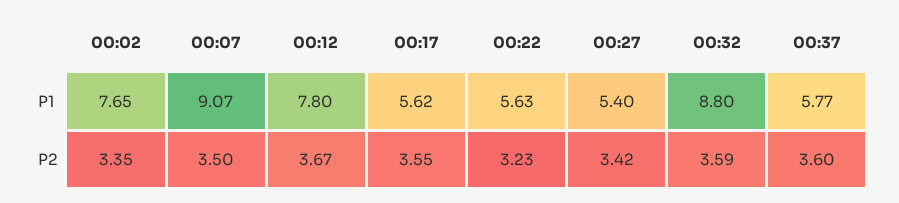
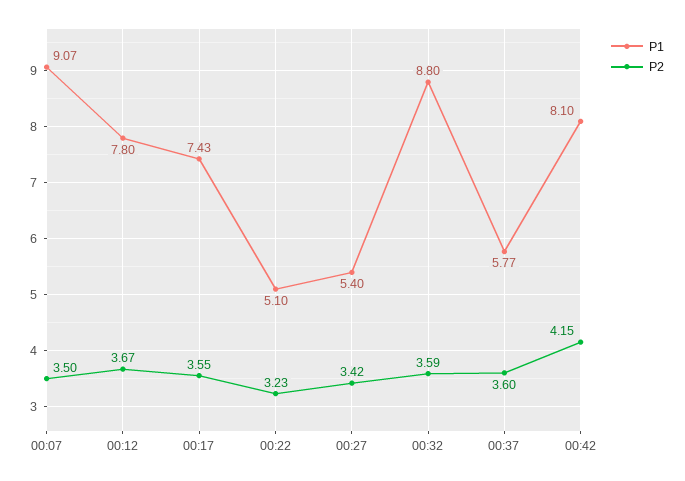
P1, 00:02: 7.65 -> none
P1, 00:17: 5.62 -> 7.43
P1, 00:22: 5.63 -> 5.1
P2, 00:02: 3.35 -> none
P1, 00:42: none -> 8.1
P2, 00:42: none -> 4.15

